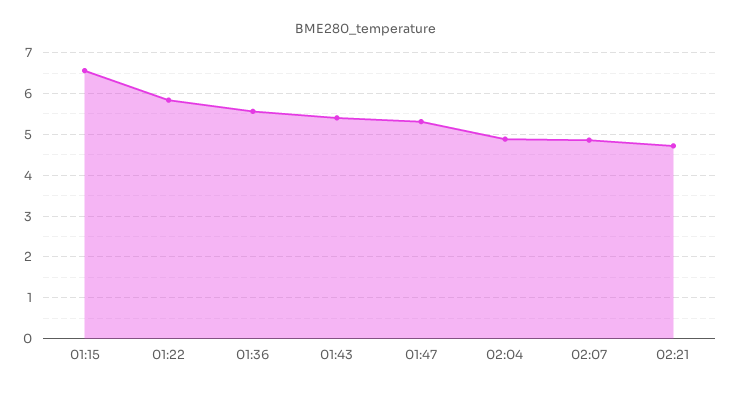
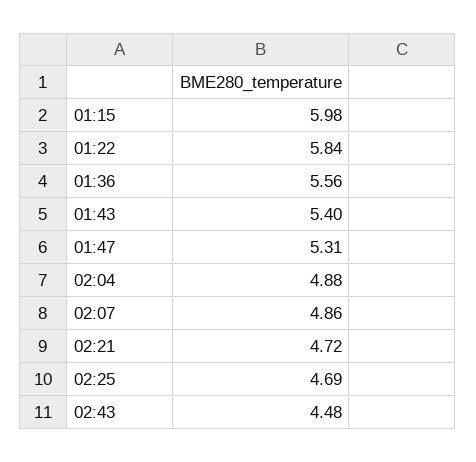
01:15: 6.6 -> 5.98
02:25: none -> 4.69
02:43: none -> 4.48

